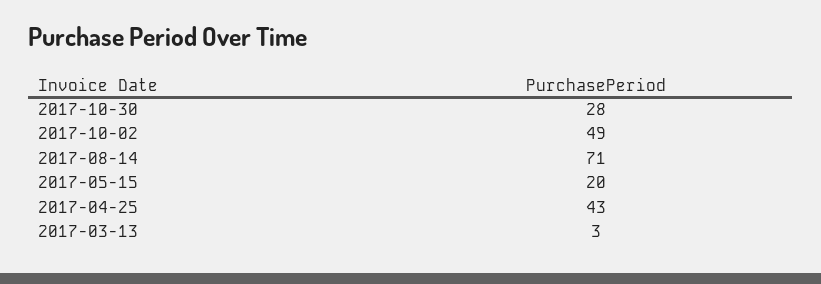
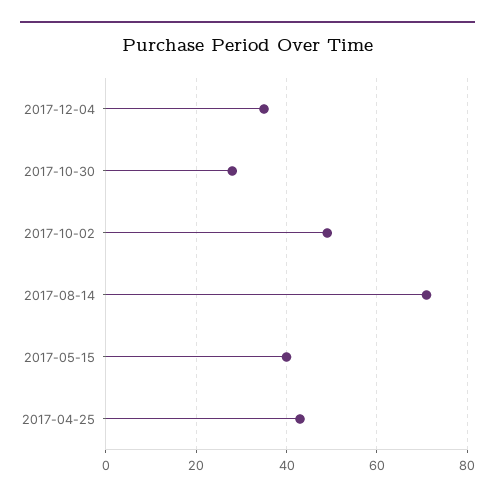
2017-05-15: 20 -> 40
2017-03-13: 3 -> none
2017-12-04: none -> 35

